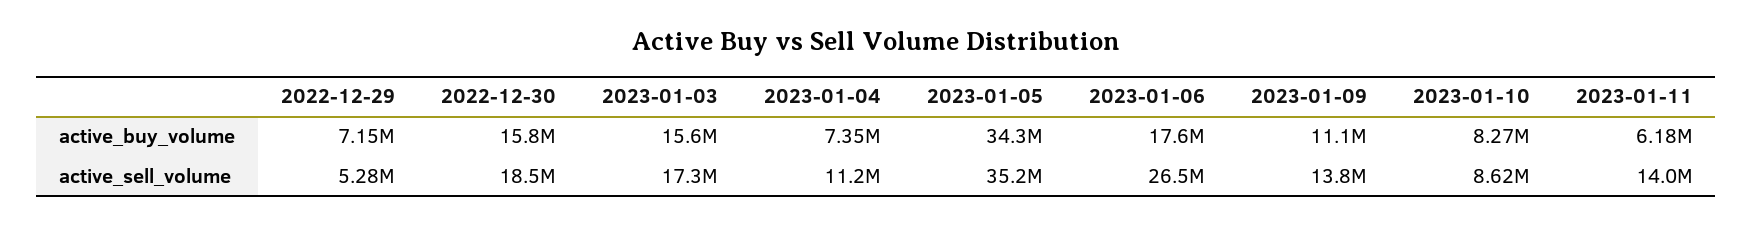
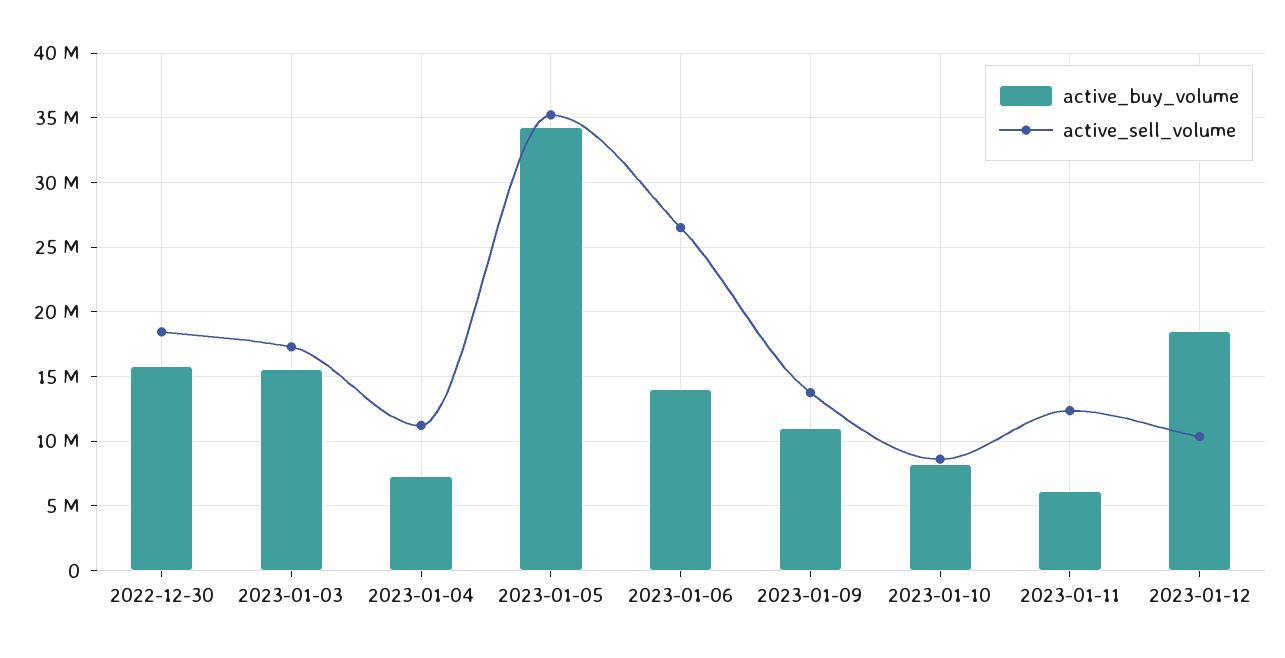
active_buy_volume, 2022-12-29: 7150000 -> none
active_buy_volume, 2023-01-06: 17600000 -> 14000000
active_sell_volume, 2022-12-29: 5280000 -> none
active_sell_volume, 2023-01-11: 14000000 -> 12500000
active_buy_volume, 2023-01-12: none -> 18500000
active_sell_volume, 2023-01-12: none -> 10500000

